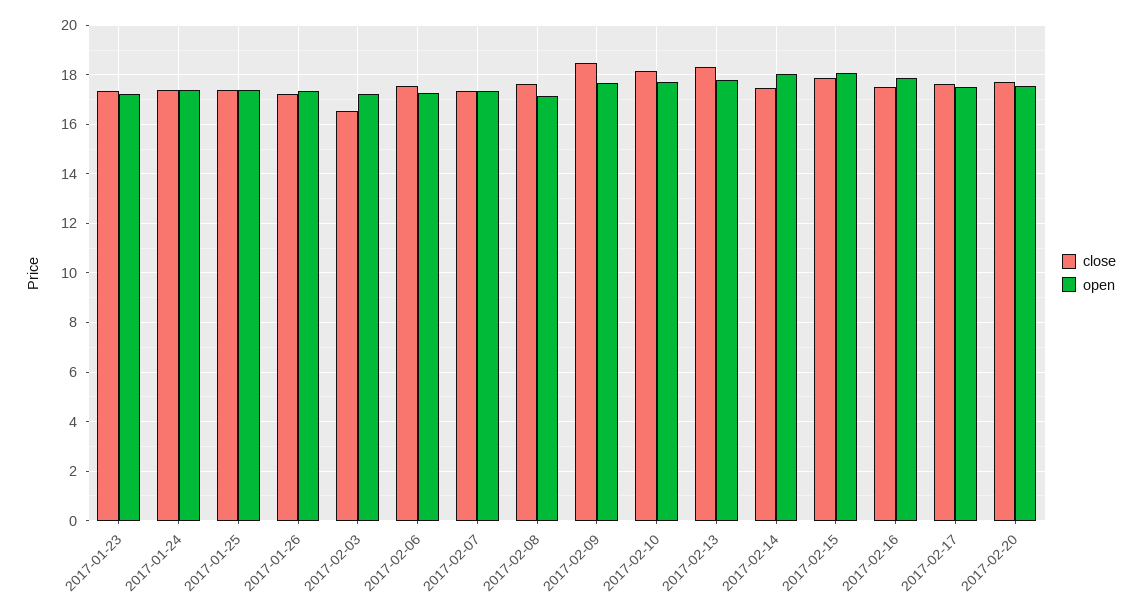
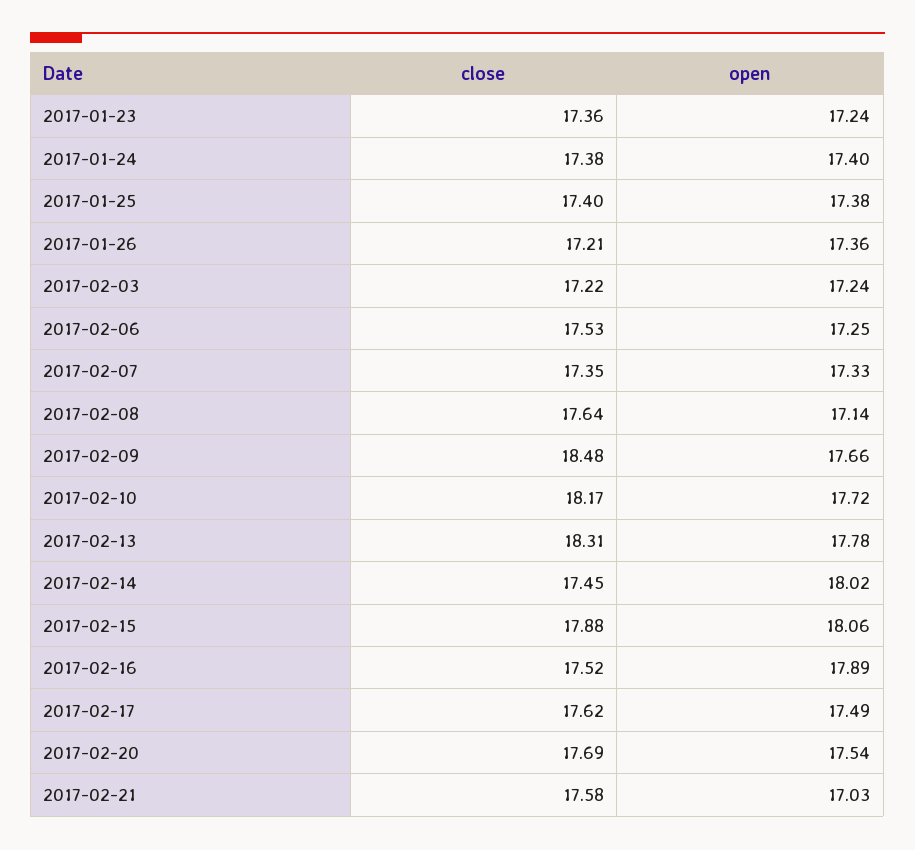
close, 2017-02-03: 16.5 -> 17.22
close, 2017-02-21: none -> 17.58
open, 2017-02-21: none -> 17.03

